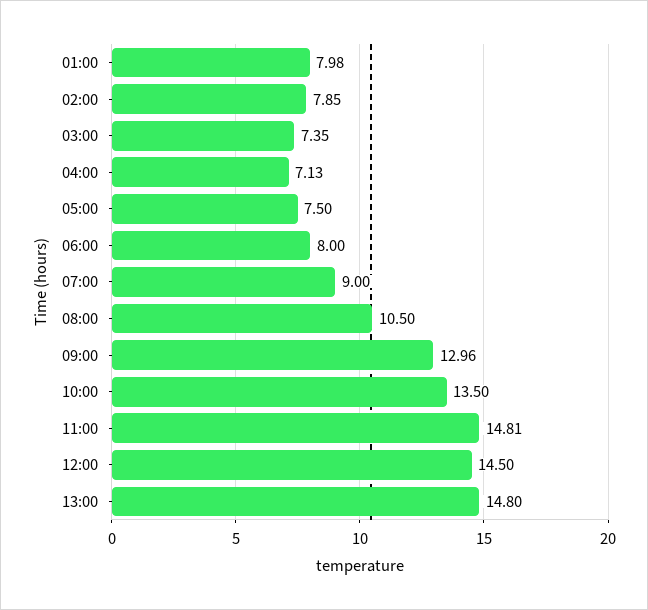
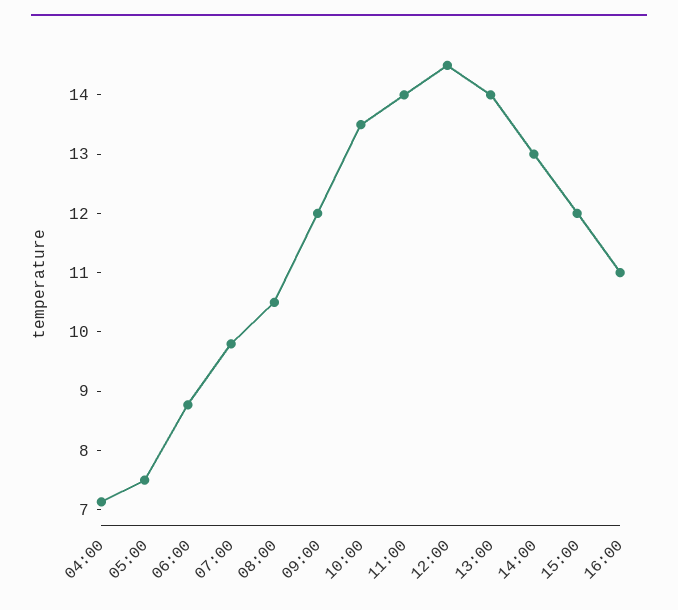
01:00: 7.98 -> none
02:00: 7.85 -> none
03:00: 7.35 -> none
06:00: 8 -> 8.8
07:00: 9 -> 9.8
09:00: 12.96 -> 12
11:00: 14.81 -> 14
13:00: 14.8 -> 14
14:00: none -> 13
15:00: none -> 12
16:00: none -> 11

